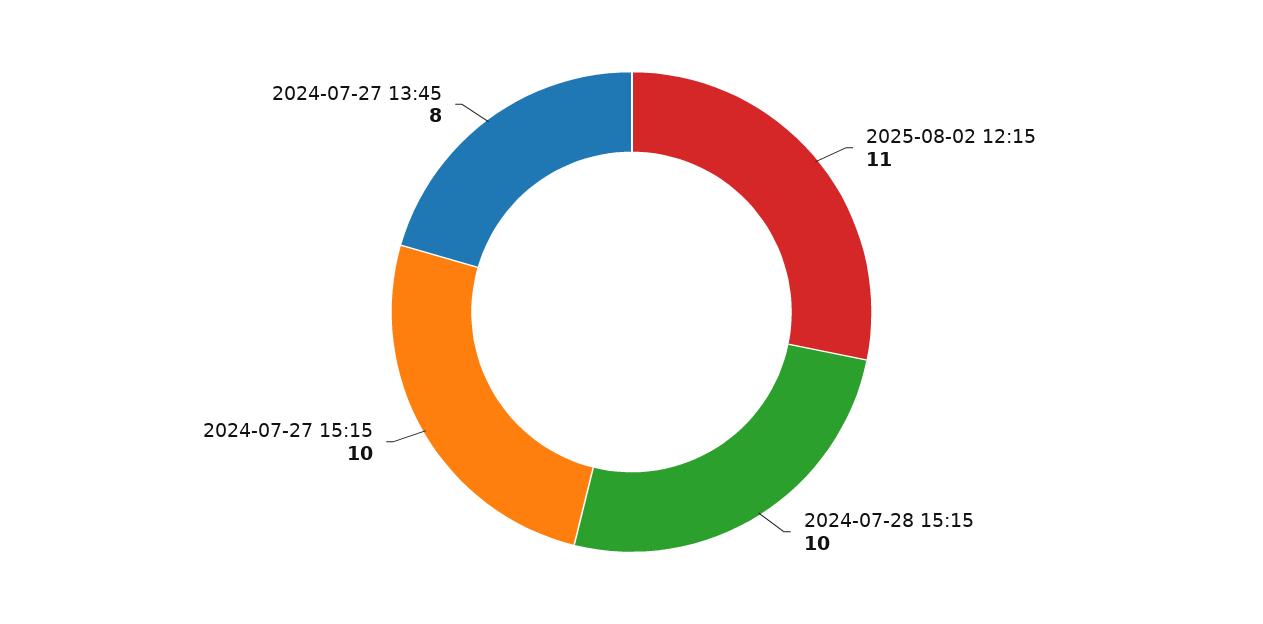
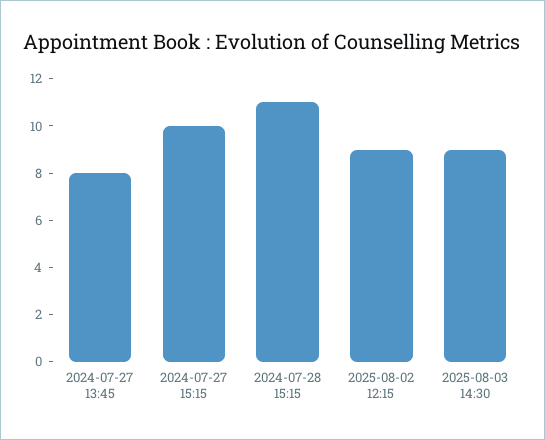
2025-08-02 12:15: 11 -> 9
2024-07-28 15:15: 10 -> 11
2025-08-03 14:30: none -> 9

